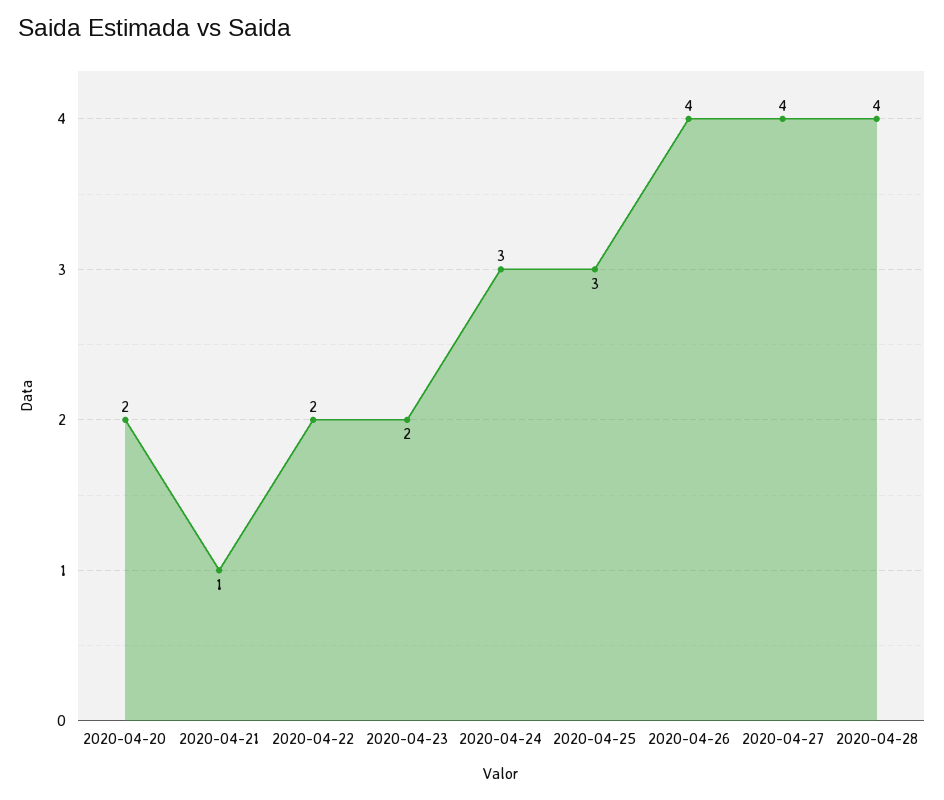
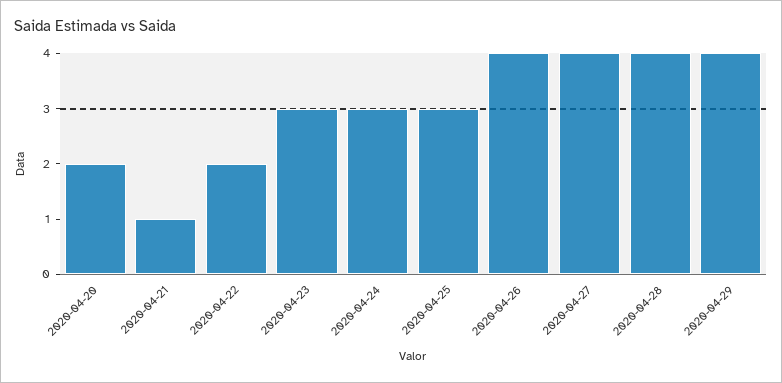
2020-04-23: 2 -> 3
2020-04-29: none -> 4

